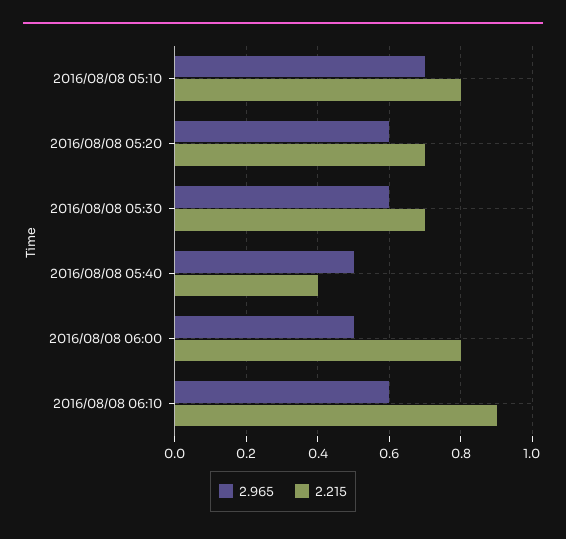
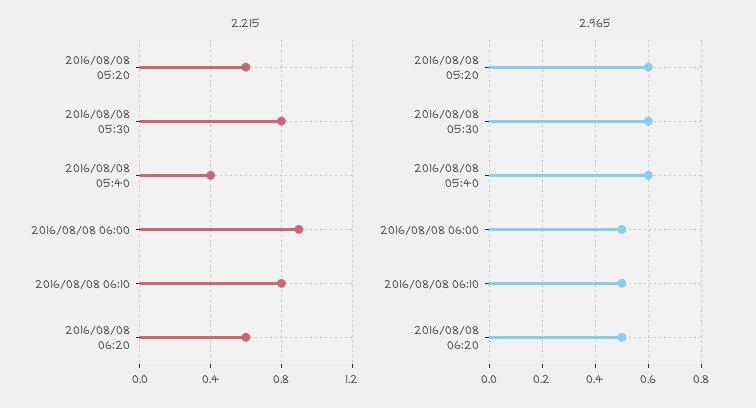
2.965, 2016/08/08 05:10: 0.7 -> none
2.215, 2016/08/08 05:10: 0.8 -> none
2.215, 2016/08/08 05:20: 0.7 -> 0.6
2.215, 2016/08/08 05:30: 0.7 -> 0.8
2.965, 2016/08/08 05:40: 0.5 -> 0.6
2.215, 2016/08/08 06:00: 0.8 -> 0.9
2.965, 2016/08/08 06:10: 0.6 -> 0.5
2.215, 2016/08/08 06:10: 0.9 -> 0.8
2.215, 2016/08/08 06:20: none -> 0.6
2.965, 2016/08/08 06:20: none -> 0.5

